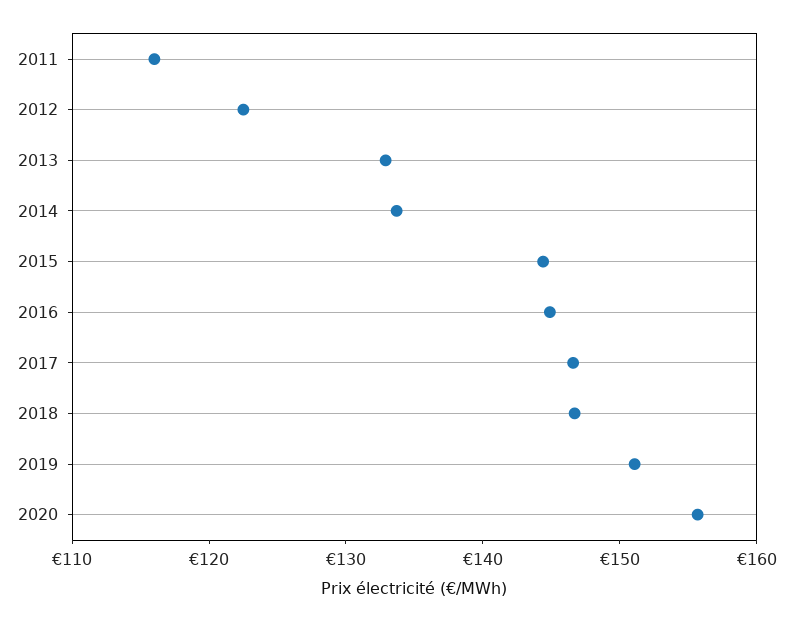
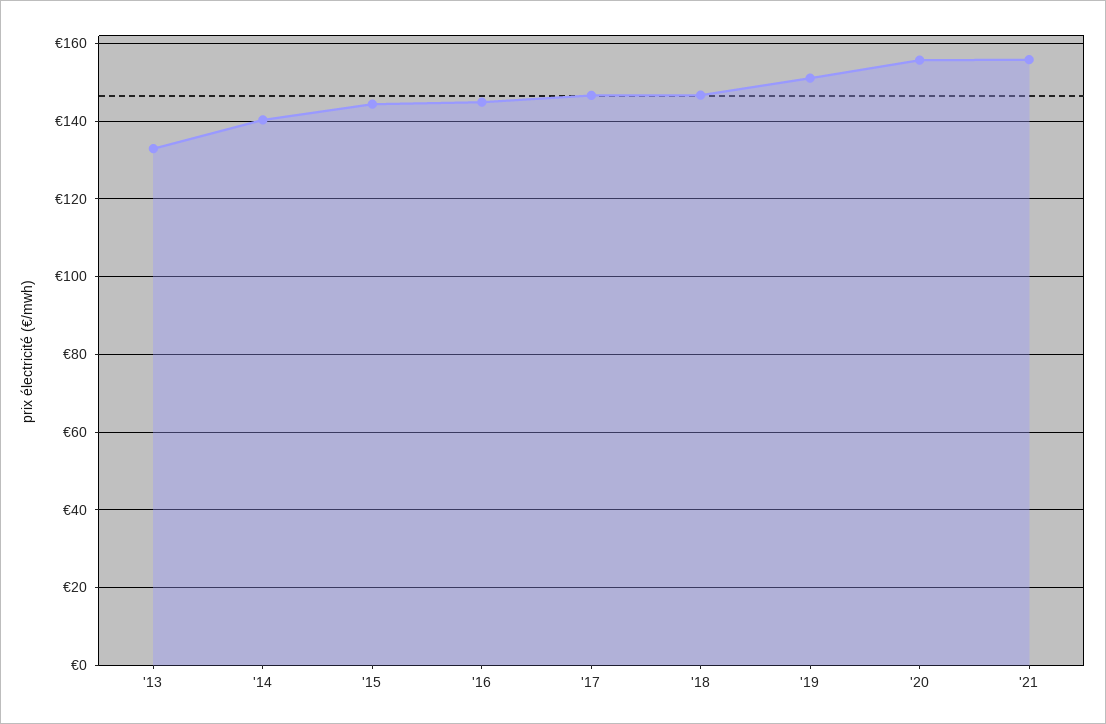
2011: 116 -> none
2012: 122 -> none
2014: 134 -> 140
'21: none -> 156

